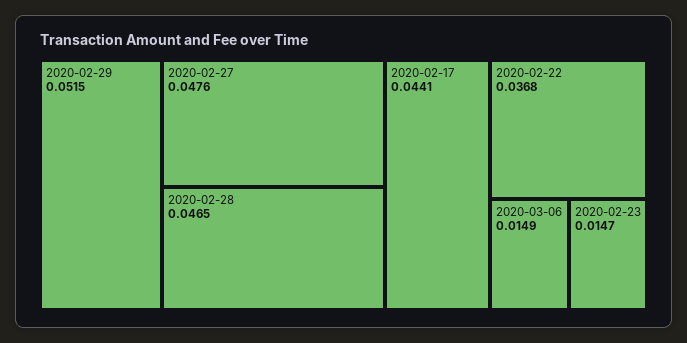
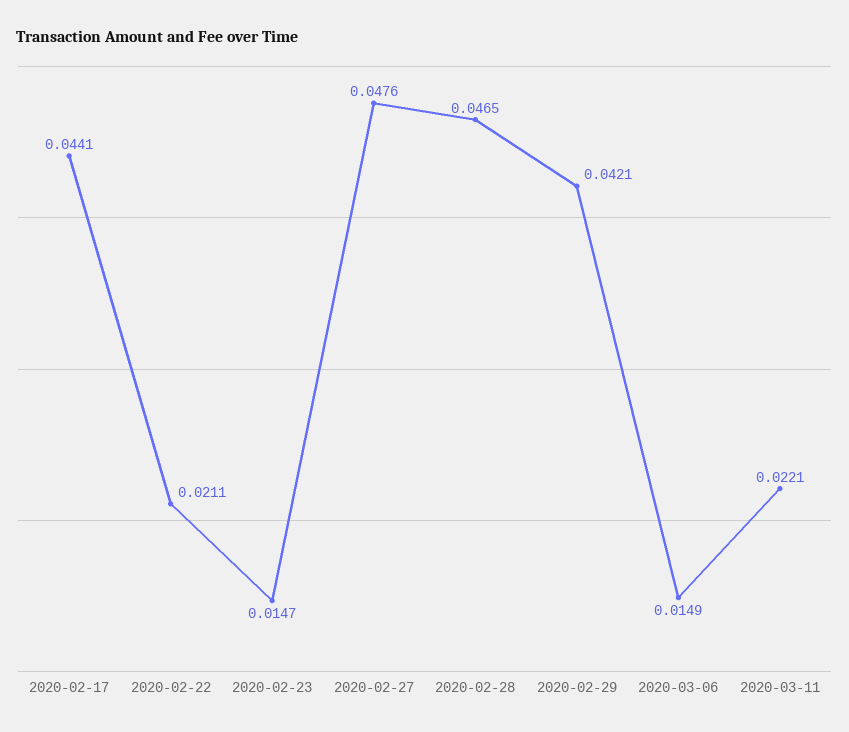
2020-02-29: 0.0515 -> 0.0421
2020-02-22: 0.0368 -> 0.0211
2020-03-11: none -> 0.0221

